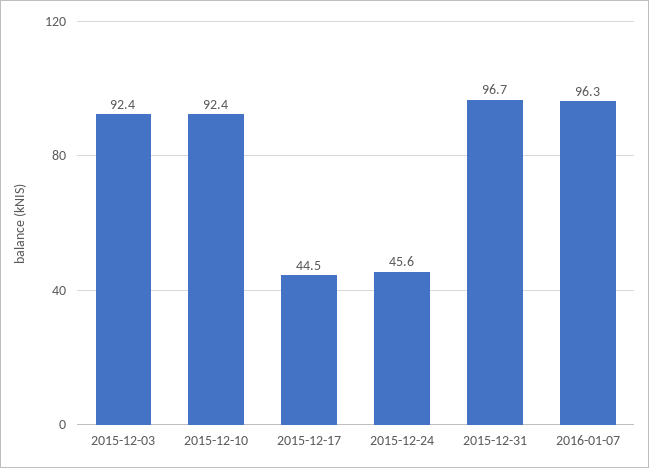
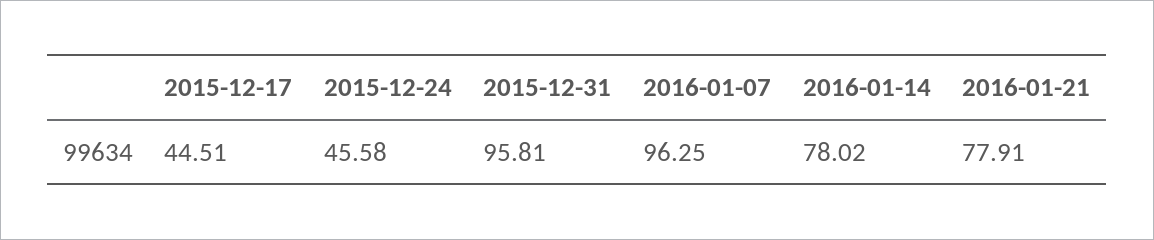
2015-12-03: 92.4 -> none
2015-12-10: 92.4 -> none
2015-12-31: 96.7 -> 95.81
2016-01-14: none -> 78.02
2016-01-21: none -> 77.91

